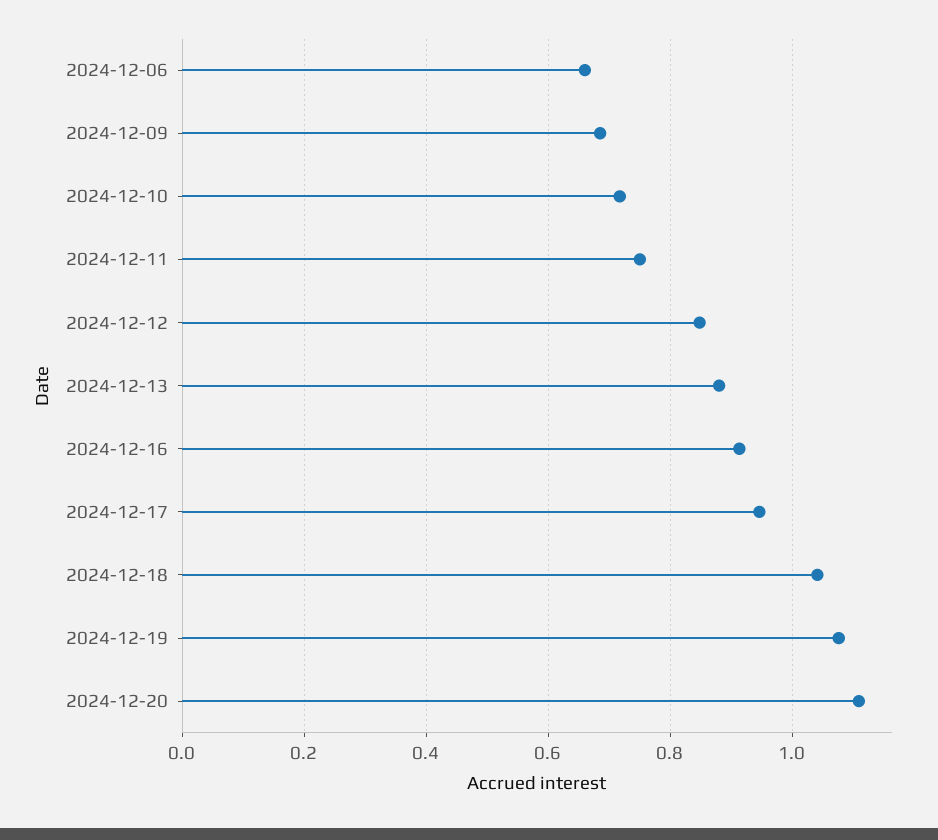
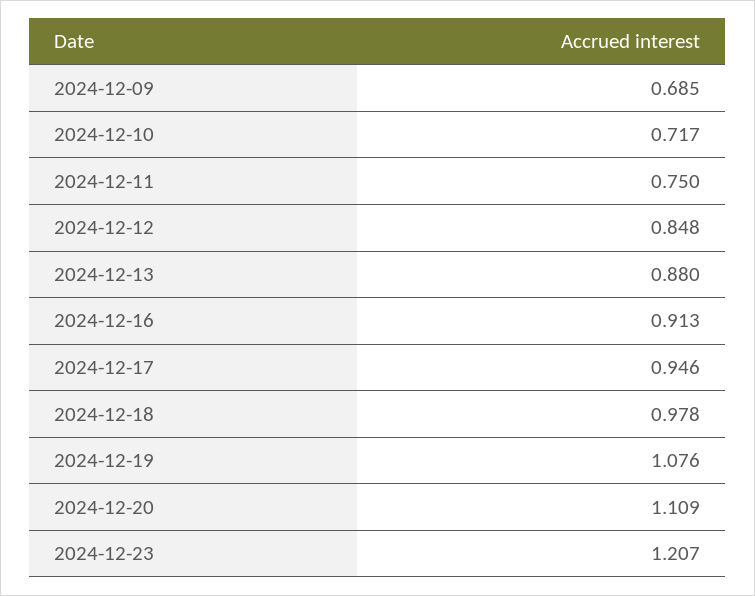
2024-12-06: 0.66 -> none
2024-12-18: 1.04 -> 0.978
2024-12-23: none -> 1.207

